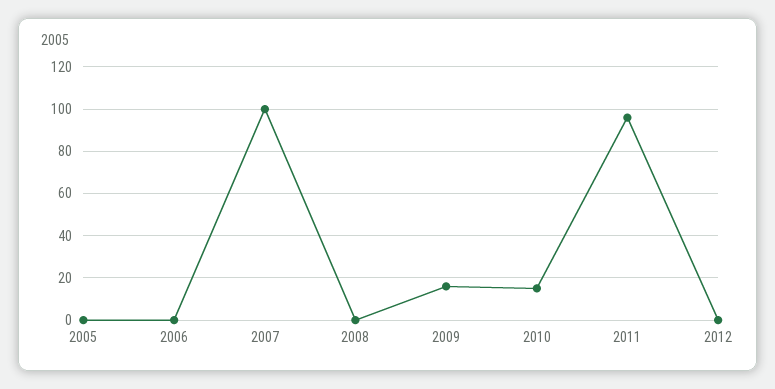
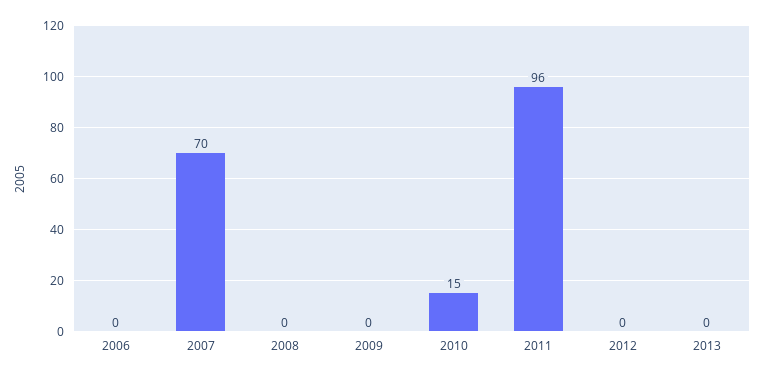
2005: 0 -> none
2007: 100 -> 70
2009: 15 -> 0
2013: none -> 0

